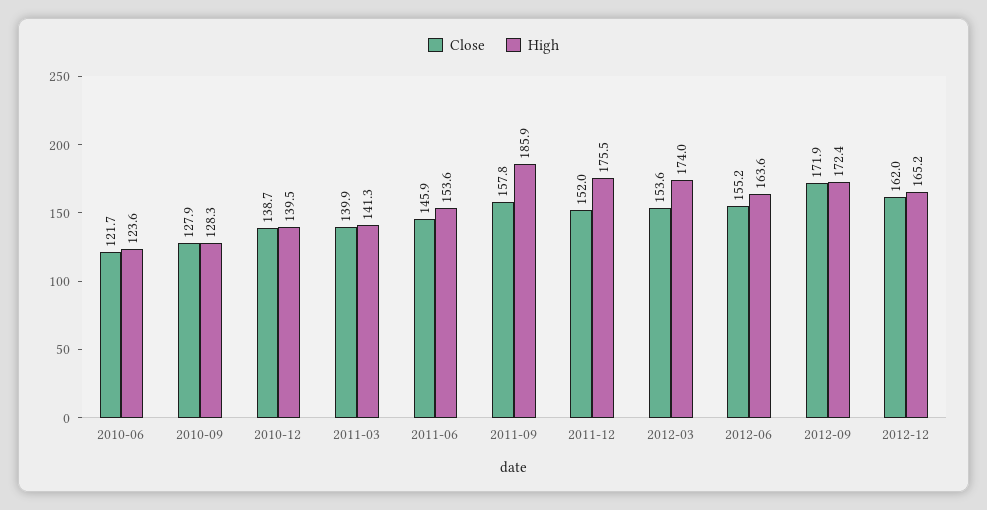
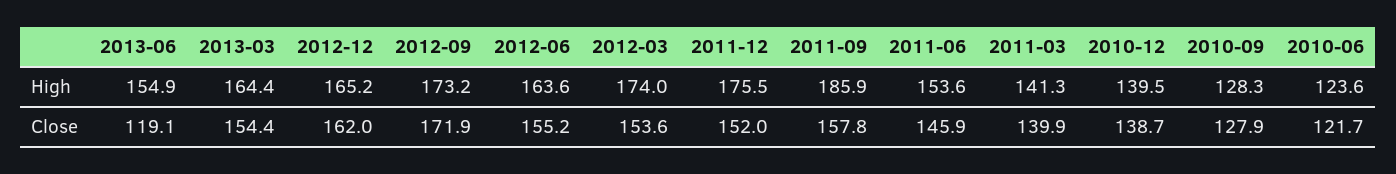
High, 2012-09: 172.4 -> 173.2
High, 2013-06: none -> 154.9
High, 2013-03: none -> 164.4
Close, 2013-06: none -> 119.1
Close, 2013-03: none -> 154.4

